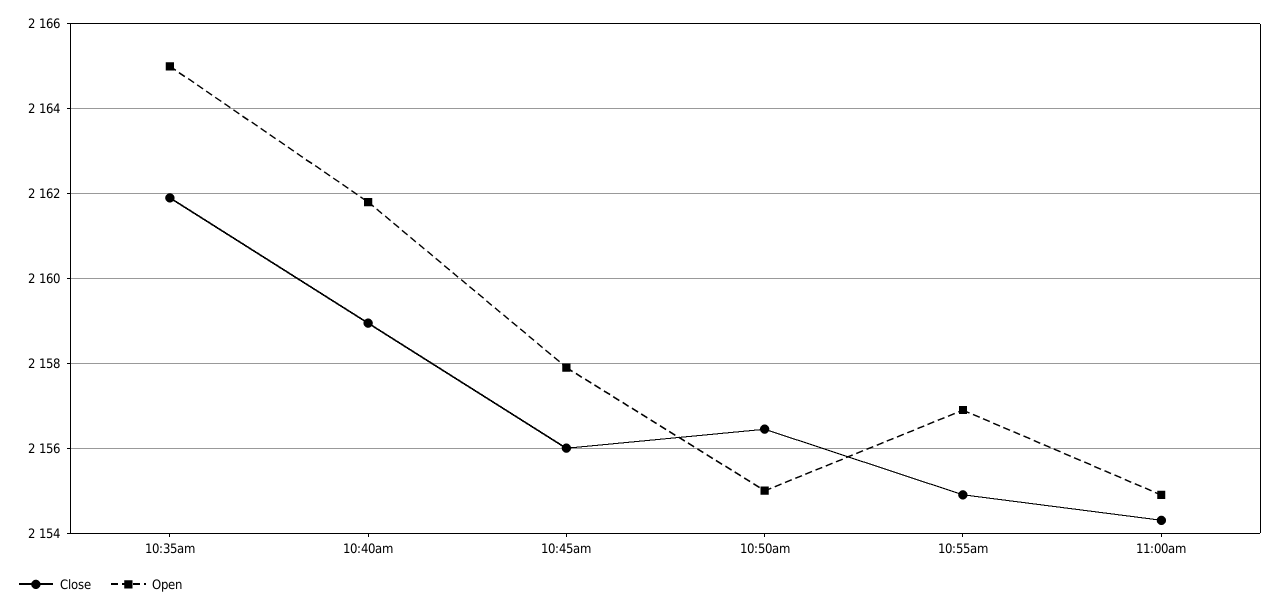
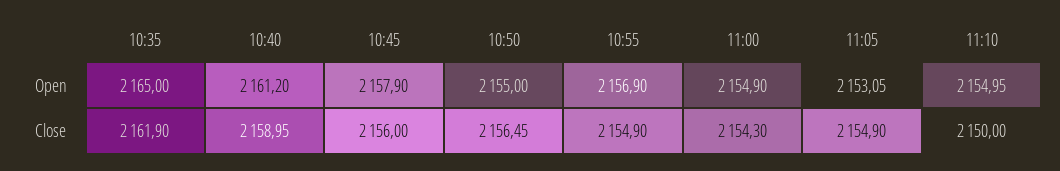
Open, 10:40am: 2161.8 -> 2161.2
Open, 11:05: none -> 2153.05
Open, 11:10: none -> 2154.95
Close, 11:05: none -> 2154.9
Close, 11:10: none -> 2150

